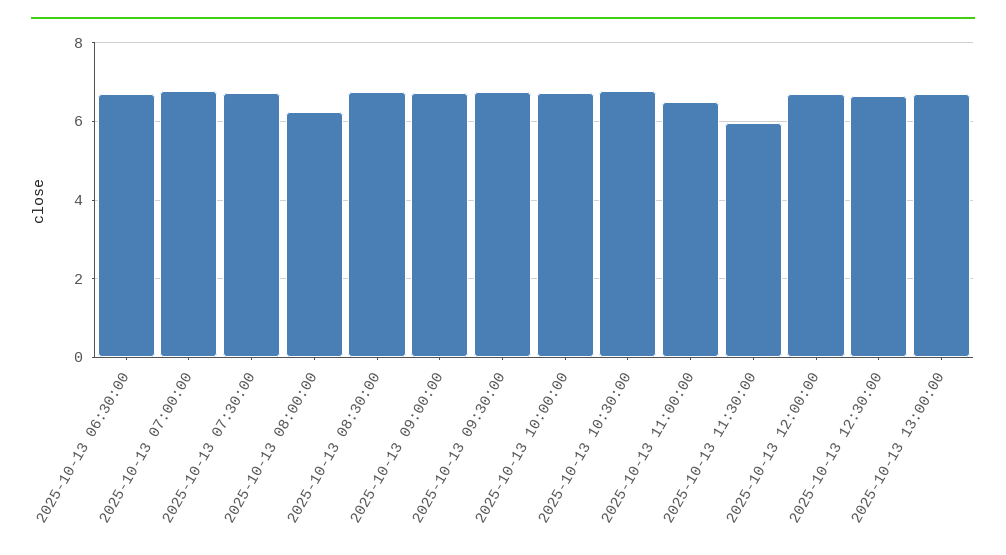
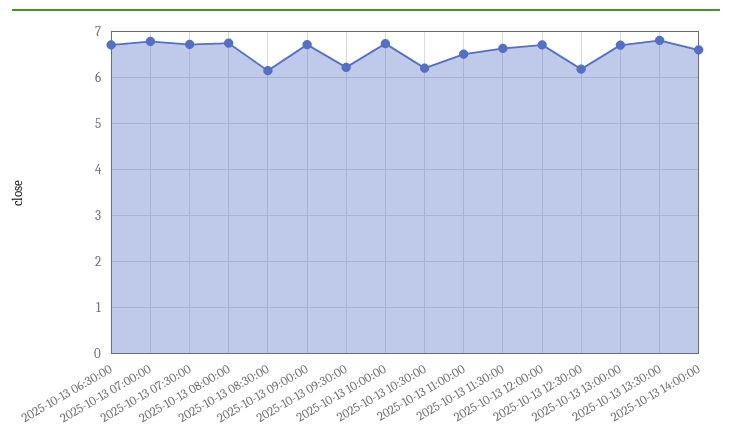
2025-10-13 08:00:00: 6.2 -> 6.8
2025-10-13 08:30:00: 6.8 -> 6.2
2025-10-13 09:30:00: 6.8 -> 6.2
2025-10-13 10:30:00: 6.8 -> 6.2
2025-10-13 11:30:00: 6 -> 6.6
2025-10-13 12:30:00: 6.6 -> 6.2
2025-10-13 13:30:00: none -> 6.8
2025-10-13 14:00:00: none -> 6.6

